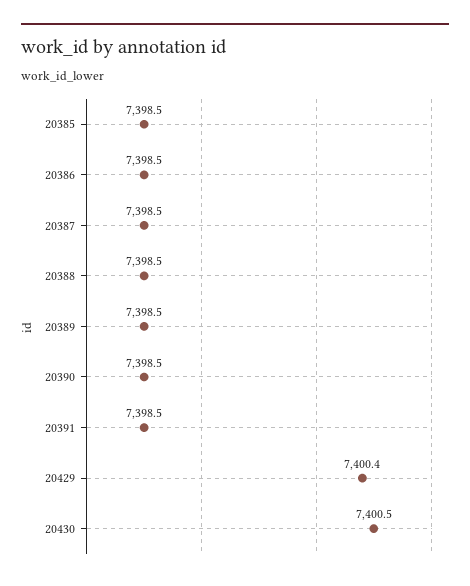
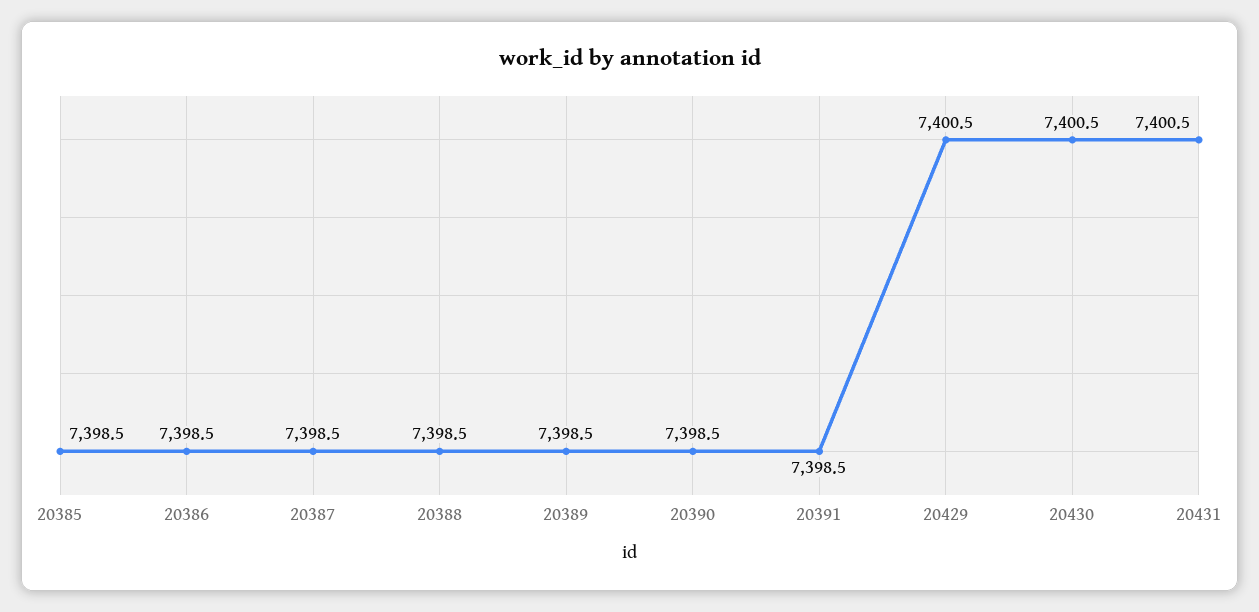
20429: 7400.4 -> 7400.5
20431: none -> 7400.5

